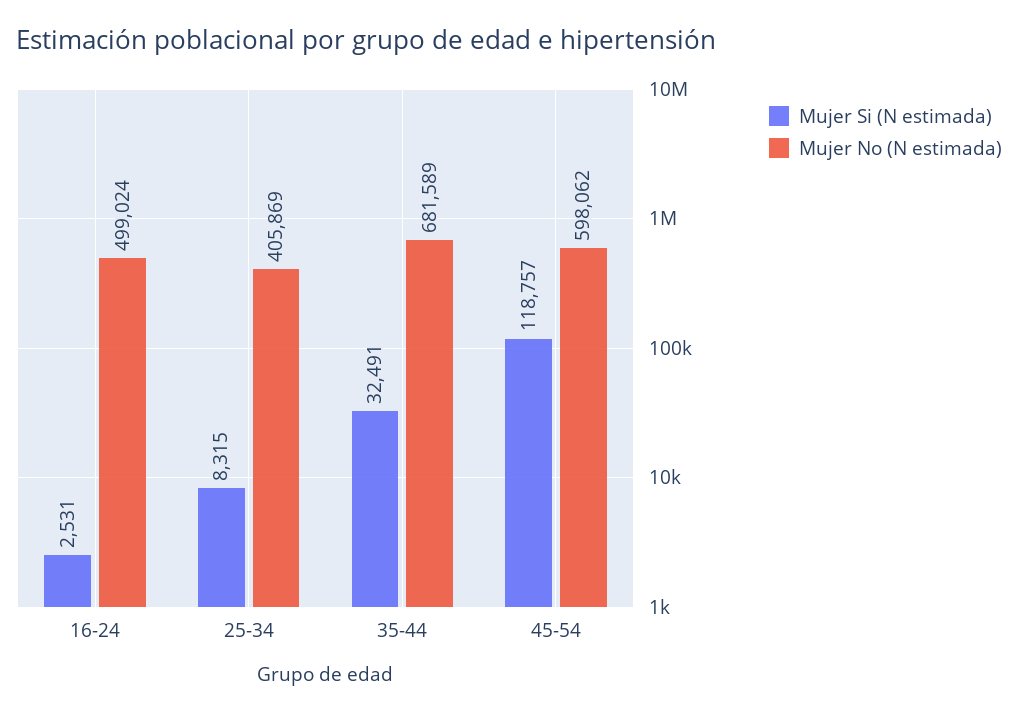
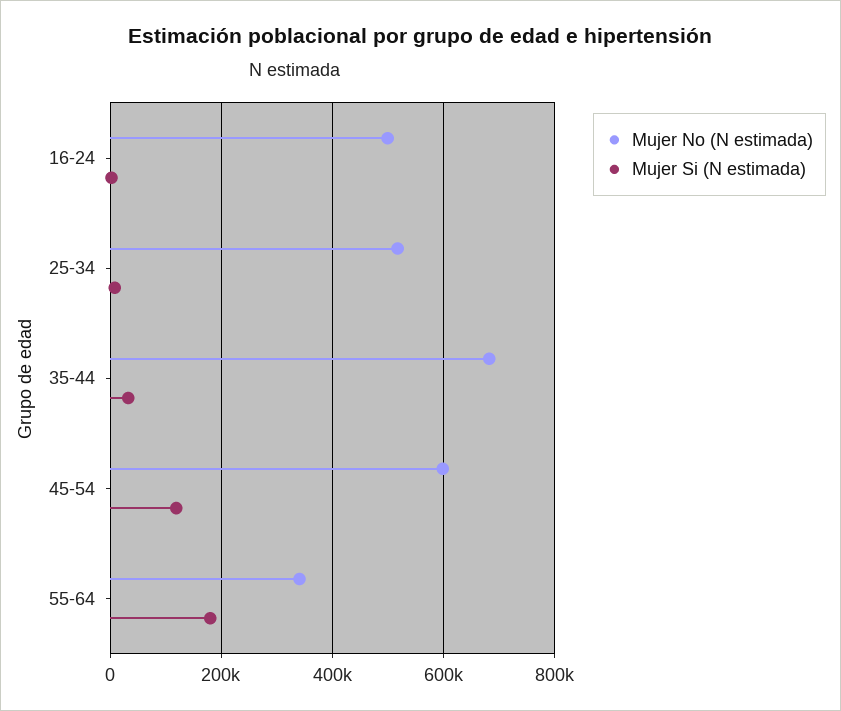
Mujer No (N estimada), 25-34: 405869 -> 520000
Mujer No (N estimada), 55-64: none -> 340000
Mujer Si (N estimada), 55-64: none -> 180000

